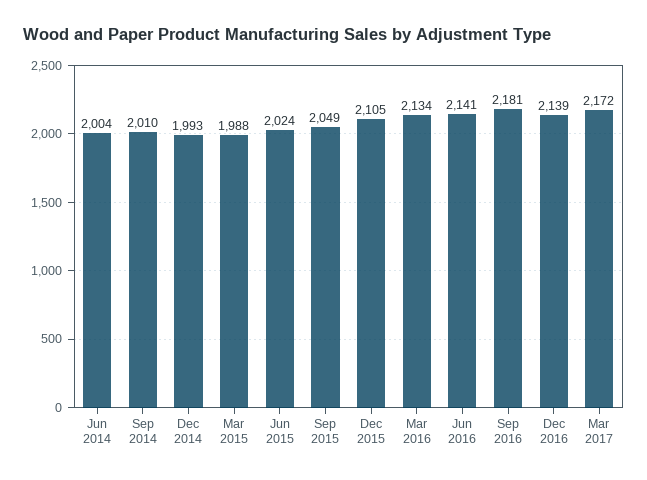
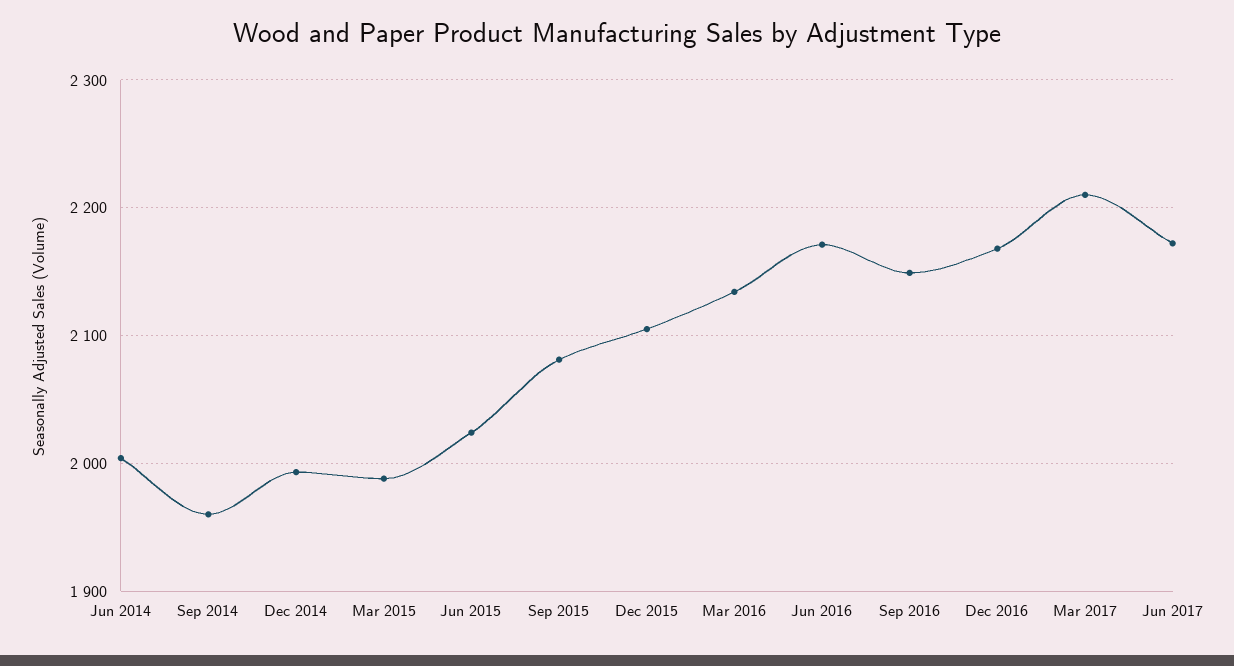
Sep 2014: 2010 -> 1960
Sep 2015: 2049 -> 2080
Jun 2016: 2141 -> 2170
Sep 2016: 2181 -> 2150
Dec 2016: 2139 -> 2170
Mar 2017: 2172 -> 2210
Jun 2017: none -> 2170

